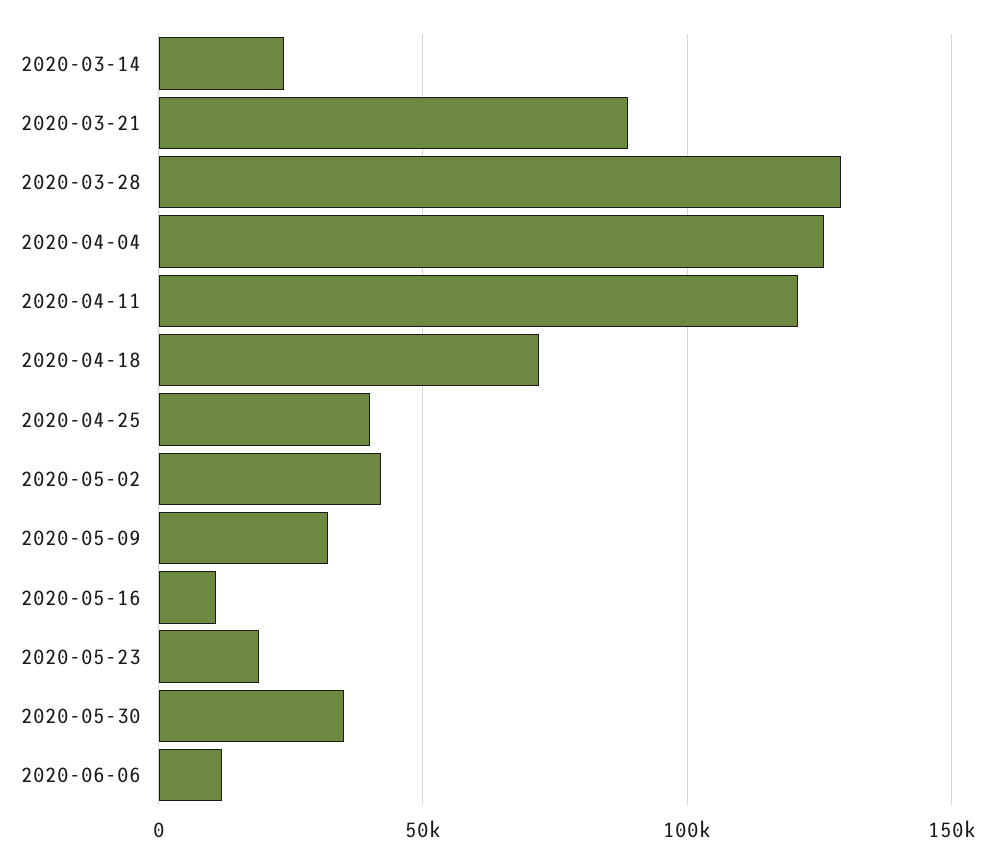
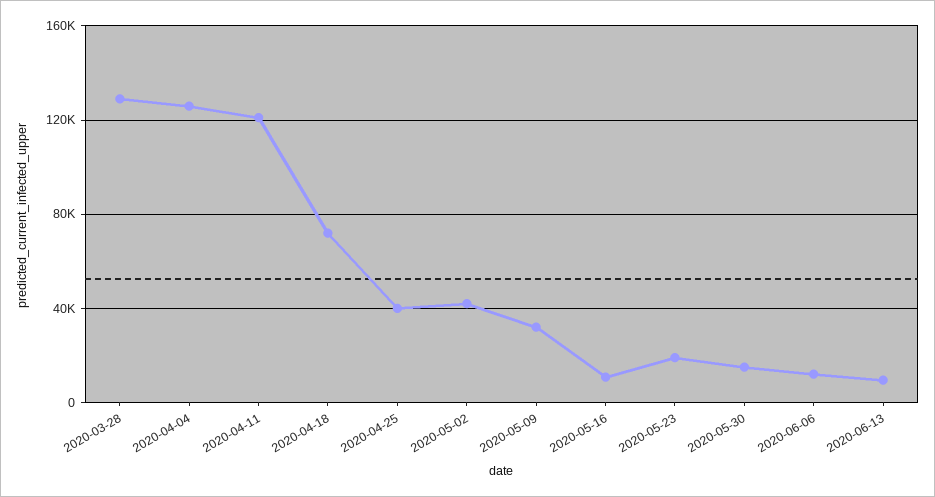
2020-03-14: 25000 -> none
2020-03-21: 90000 -> none
2020-05-30: 35000 -> 15000
2020-06-13: none -> 10000

